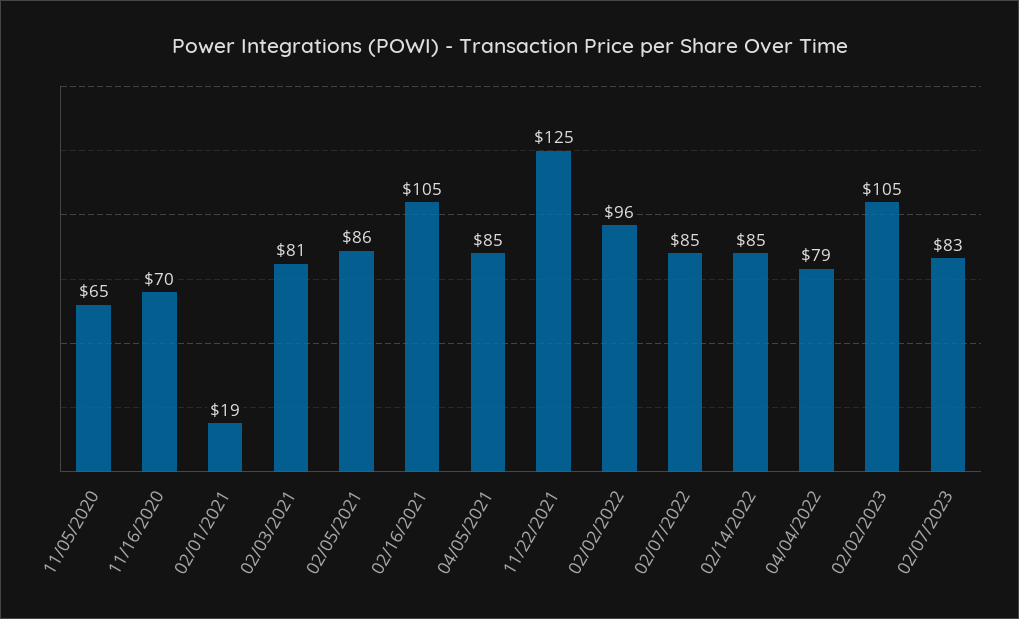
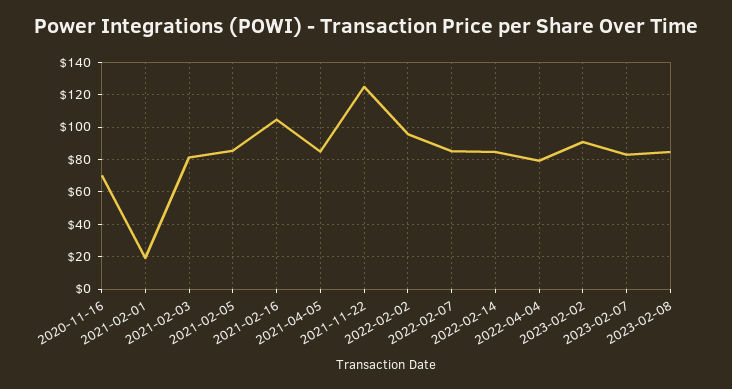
11/05/2020: 65 -> none
02/02/2023: 105 -> 90
2023-02-08: none -> 85

